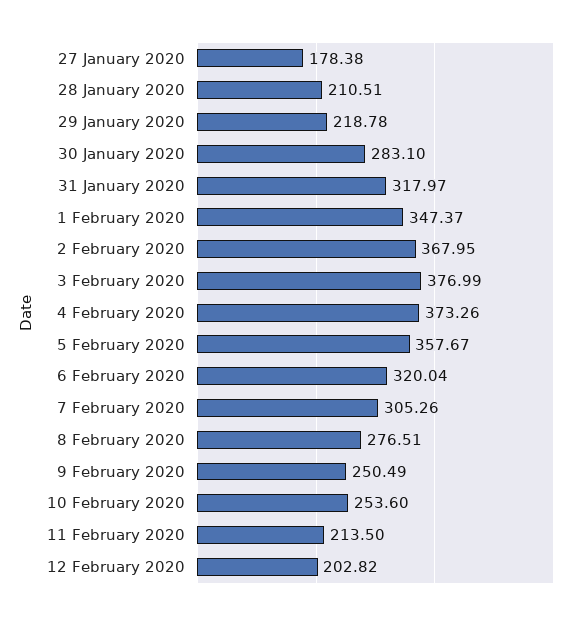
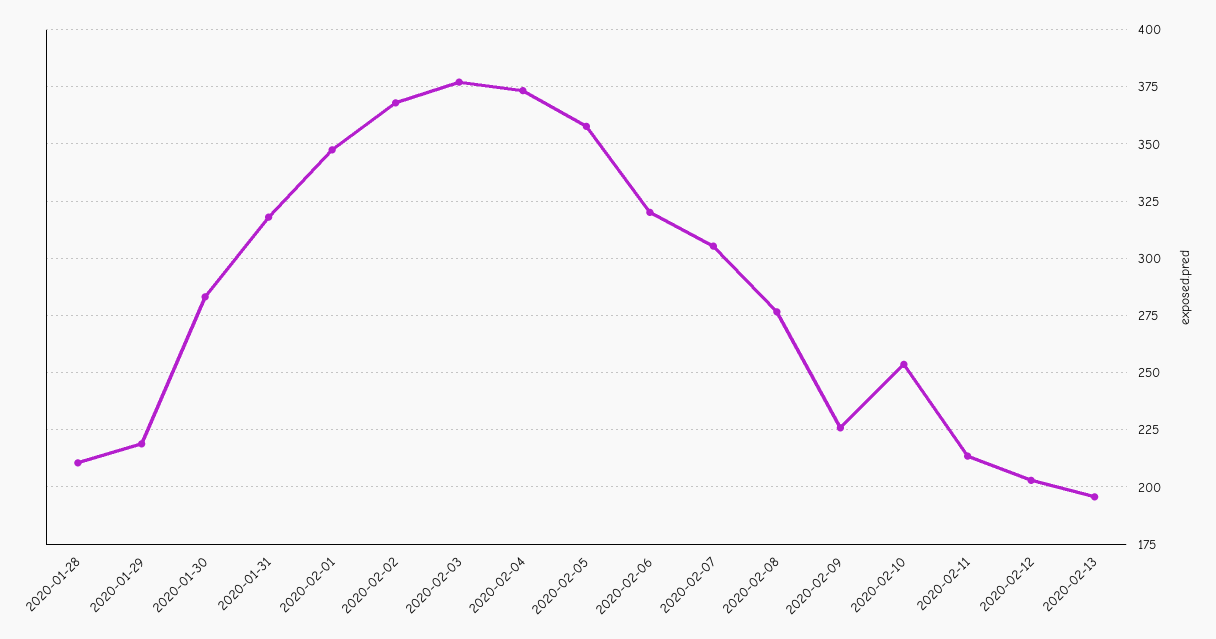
27 January 2020: 178.38 -> none
9 February 2020: 250.49 -> 225
2020-02-13: none -> 195

